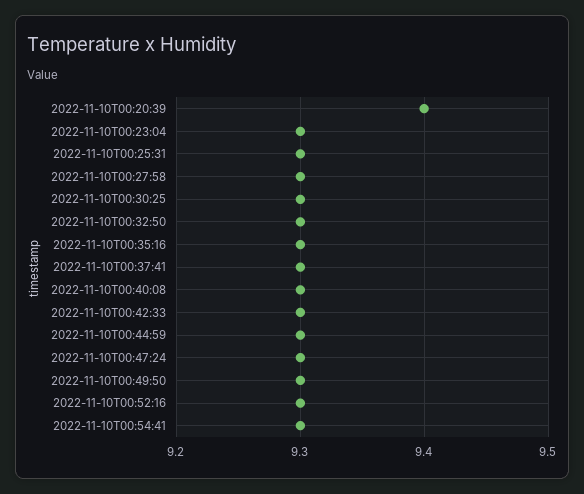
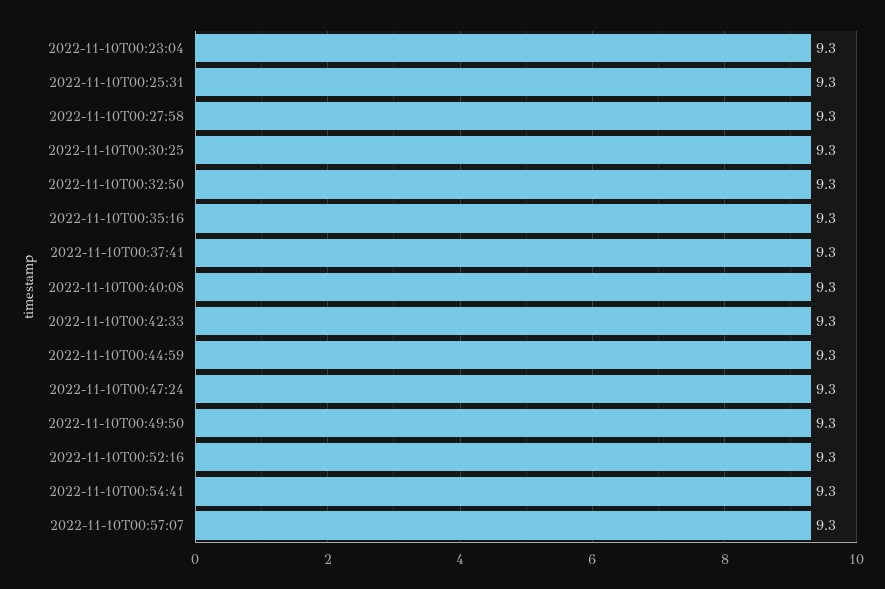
2022-11-10T00:20:39: 9.4 -> none
2022-11-10T00:57:07: none -> 9.3

